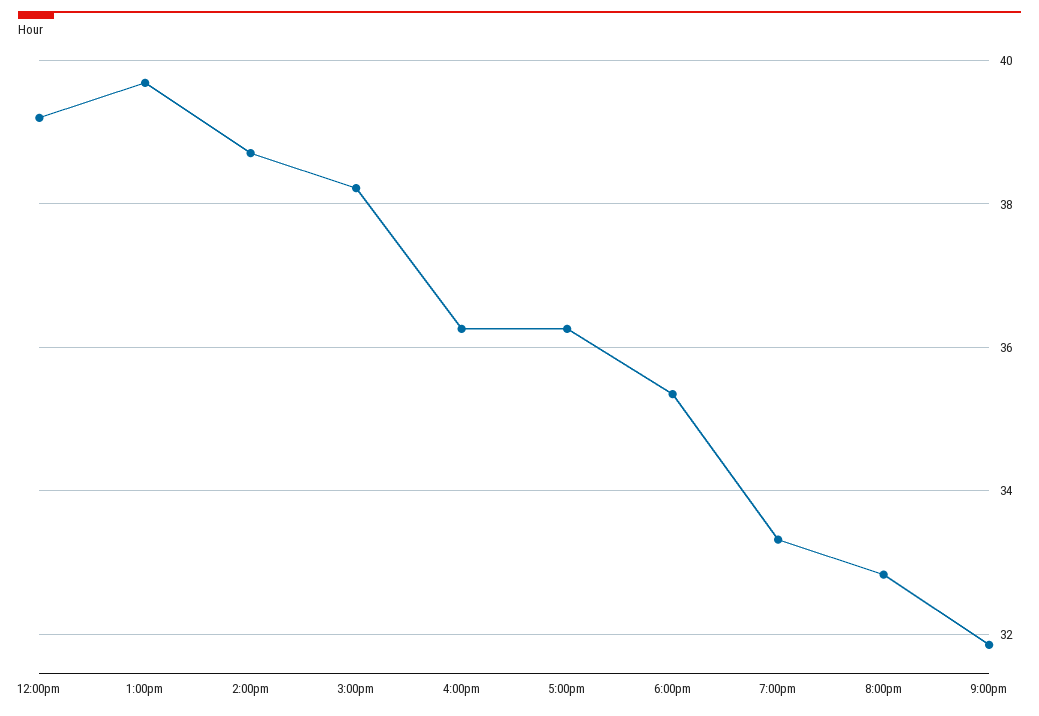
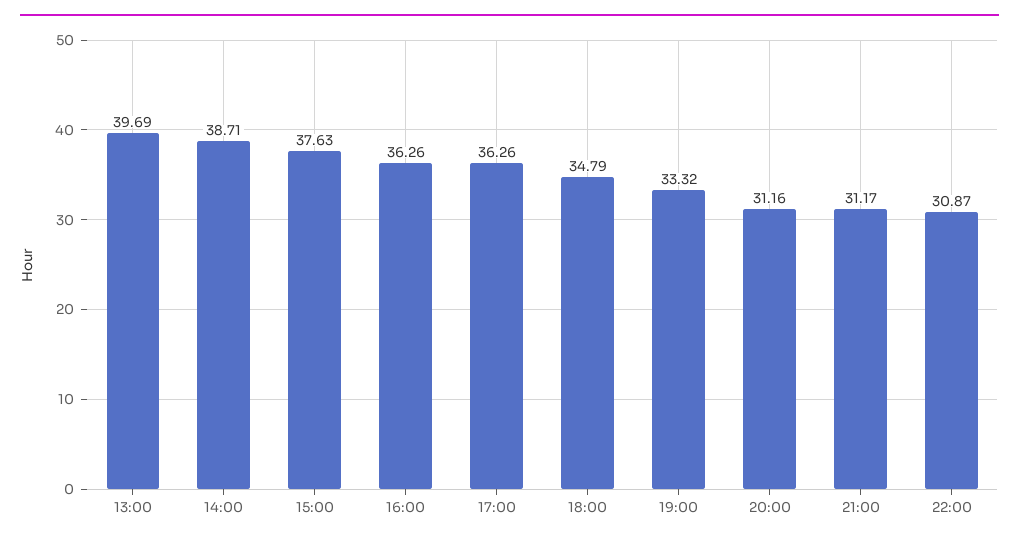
12:00pm: 39.2 -> none
3:00pm: 38.2 -> 37.63
6:00pm: 35.4 -> 34.79
8:00pm: 32.8 -> 31.16
9:00pm: 31.8 -> 31.17
22:00: none -> 30.87

